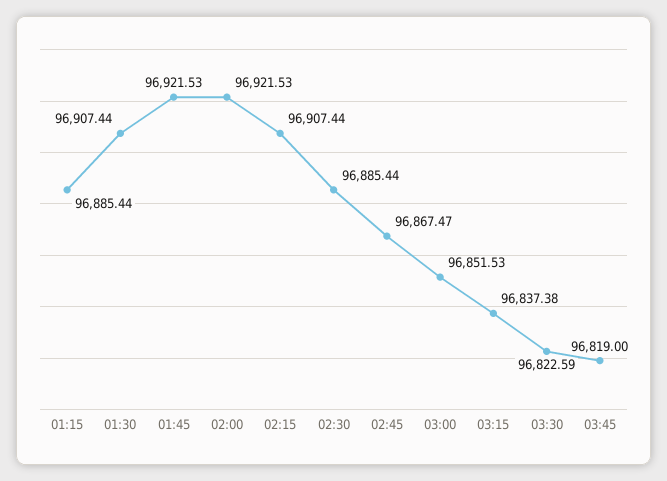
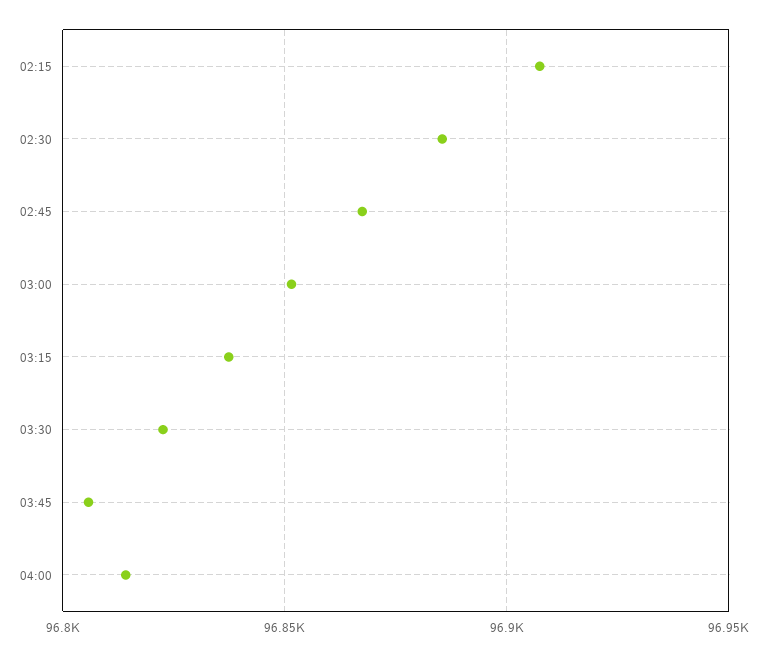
01:15: 96885.44 -> none
01:30: 96907.44 -> none
01:45: 96921.53 -> none
02:00: 96921.53 -> none
03:45: 96819 -> 96805
04:00: none -> 96815

